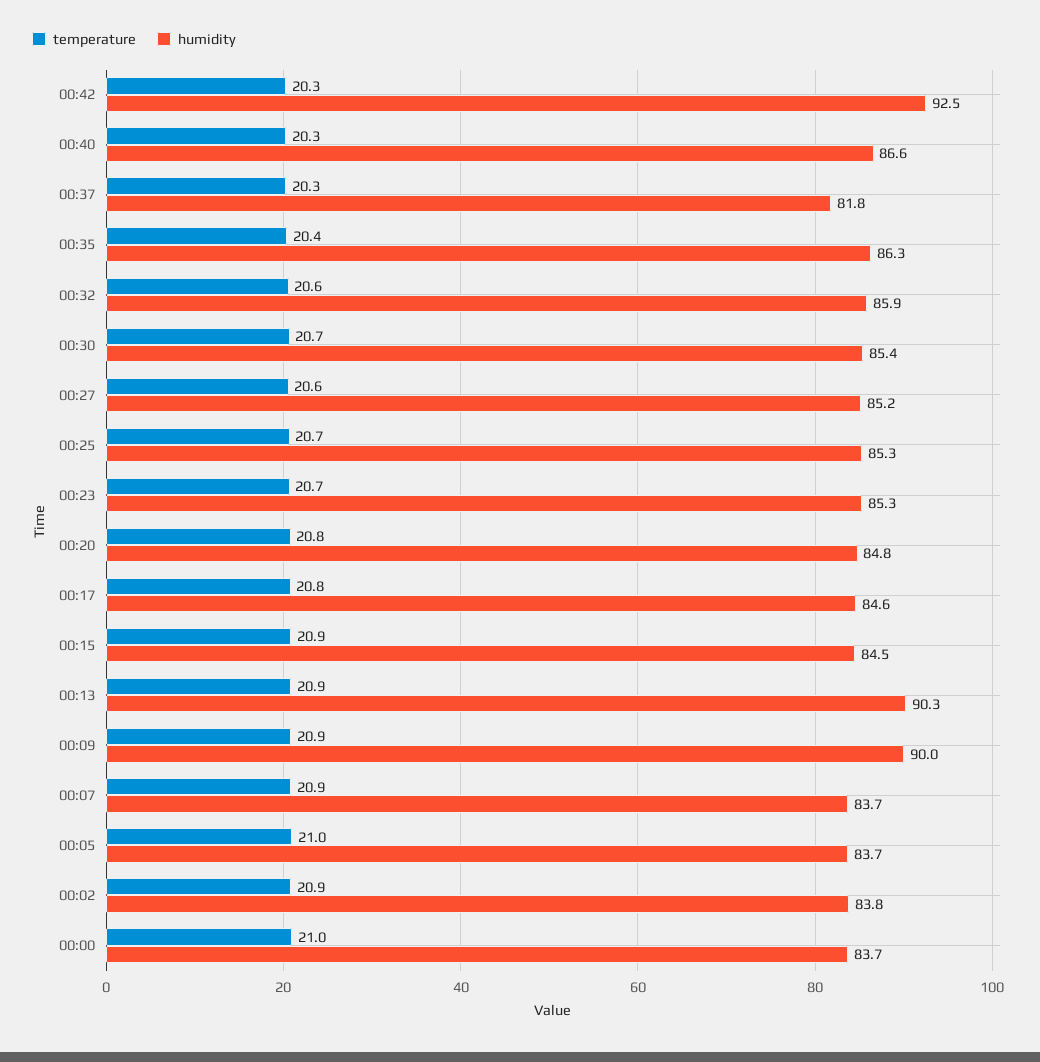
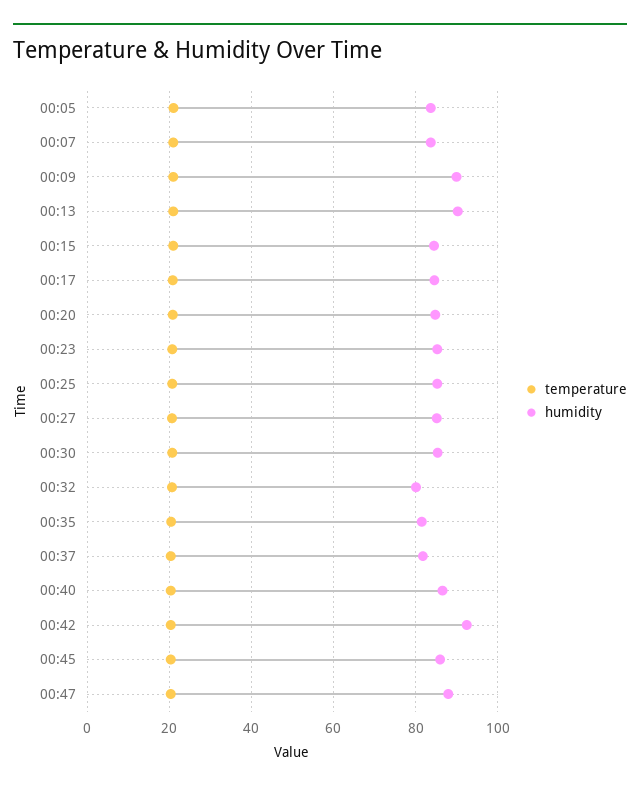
humidity, 00:35: 86.3 -> 82
humidity, 00:32: 85.9 -> 80
temperature, 00:02: 20.9 -> none
humidity, 00:02: 83.8 -> none
temperature, 00:00: 21 -> none
humidity, 00:00: 83.7 -> none
temperature, 00:45: none -> 20
humidity, 00:45: none -> 86
temperature, 00:47: none -> 20
humidity, 00:47: none -> 88

